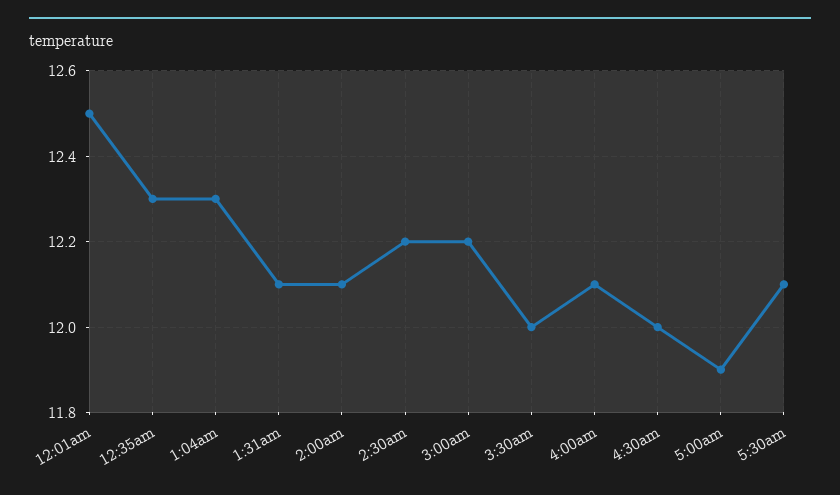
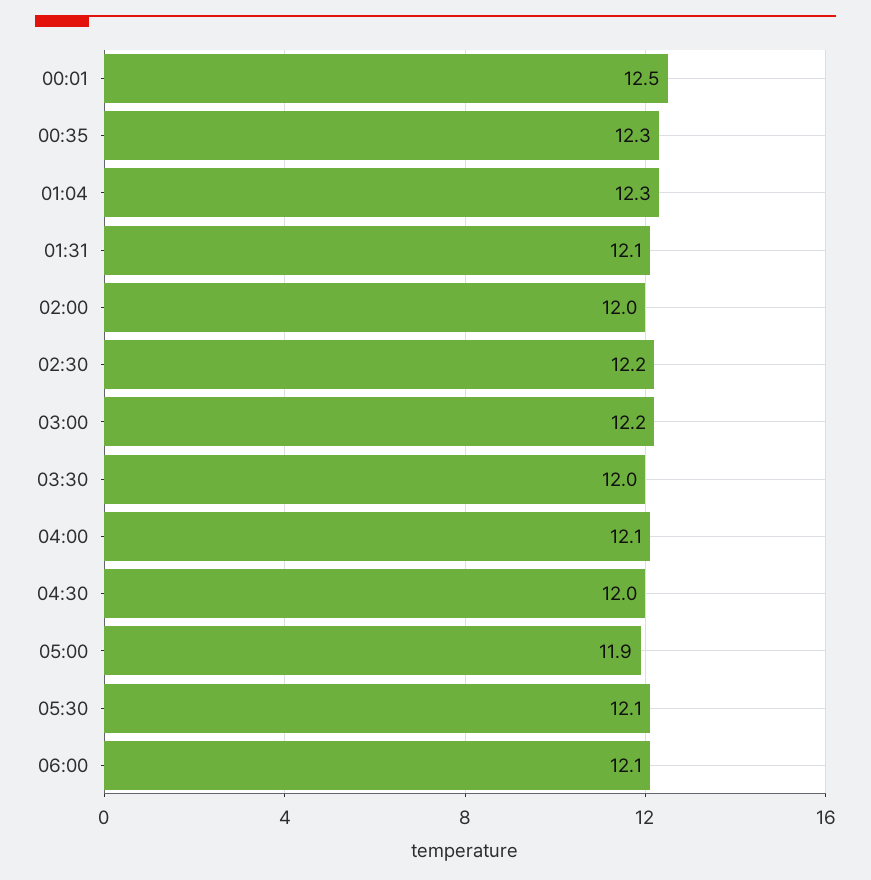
2:00am: 12.1 -> 12
06:00: none -> 12.1

